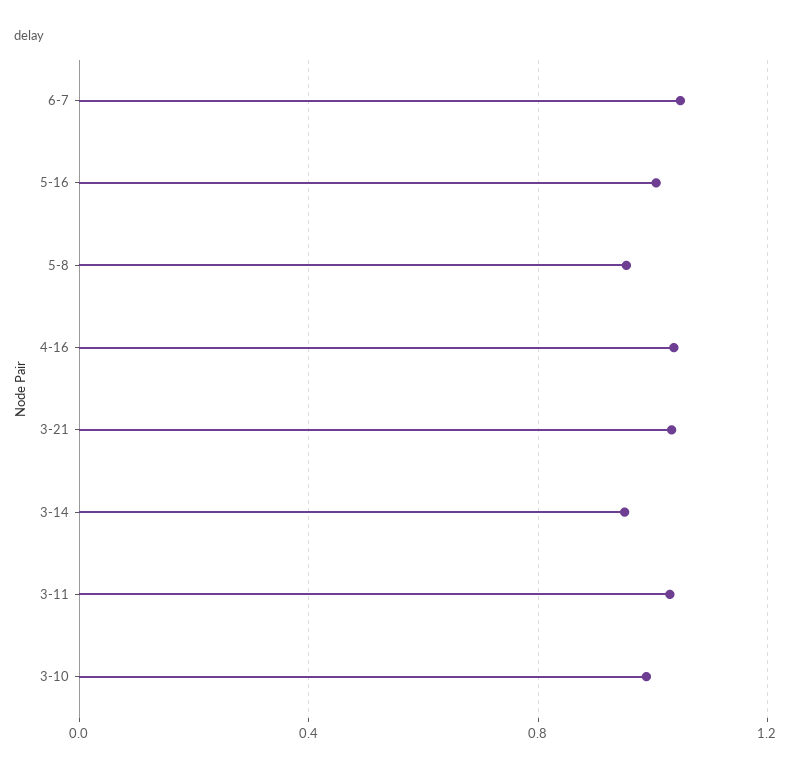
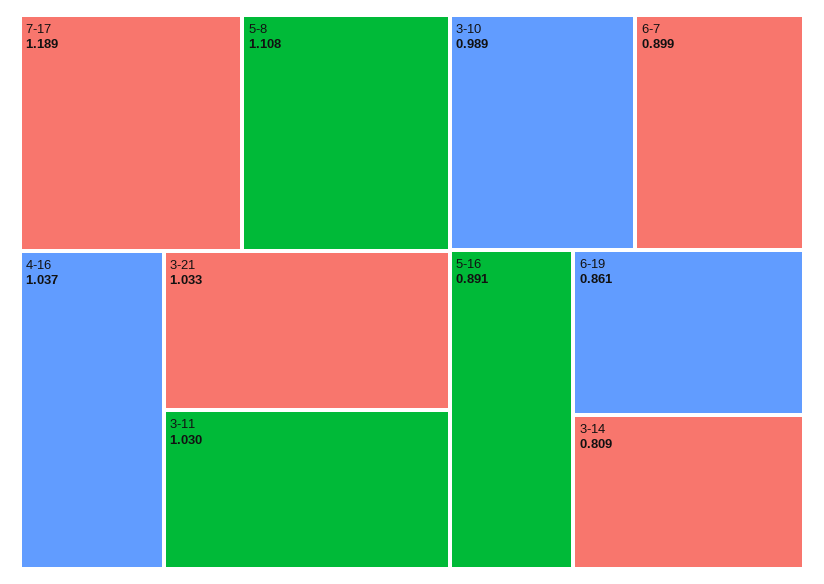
6-7: 1.05 -> 0.899
5-16: 1 -> 0.891
5-8: 0.95 -> 1.108
3-14: 0.95 -> 0.809
7-17: none -> 1.189
6-19: none -> 0.861

